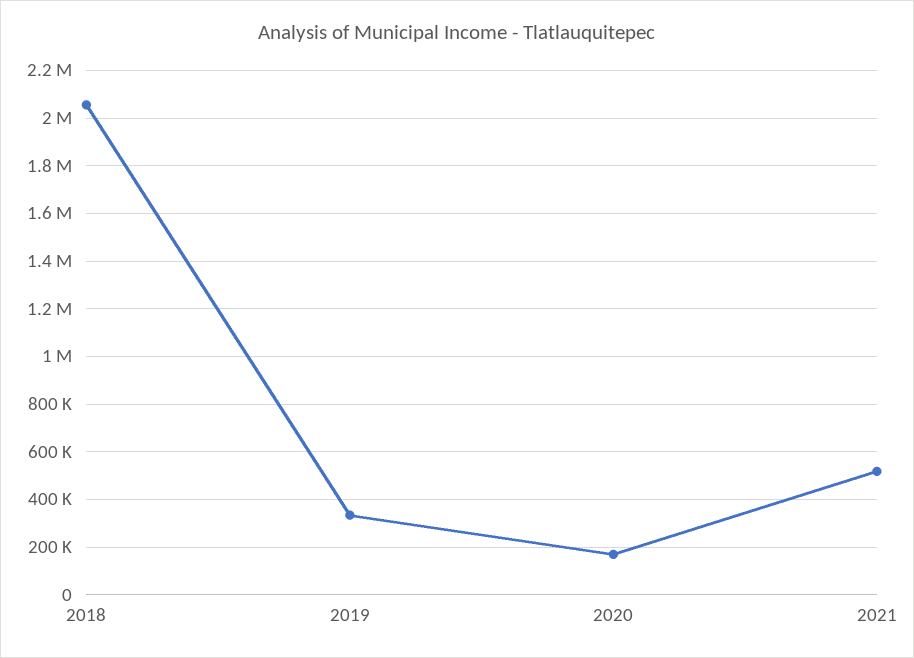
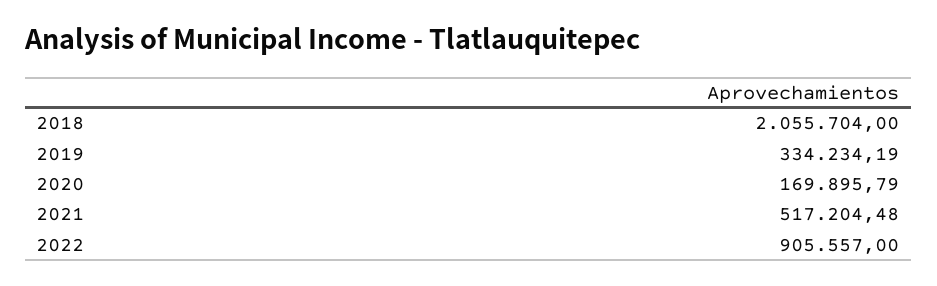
2022: none -> 905557

